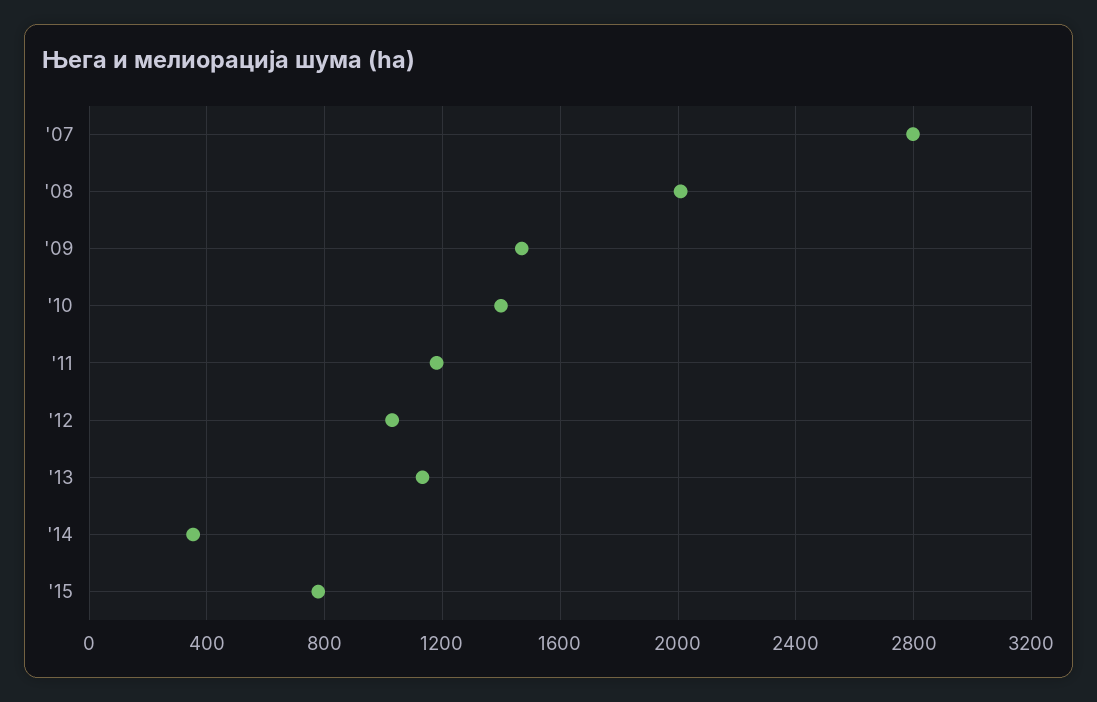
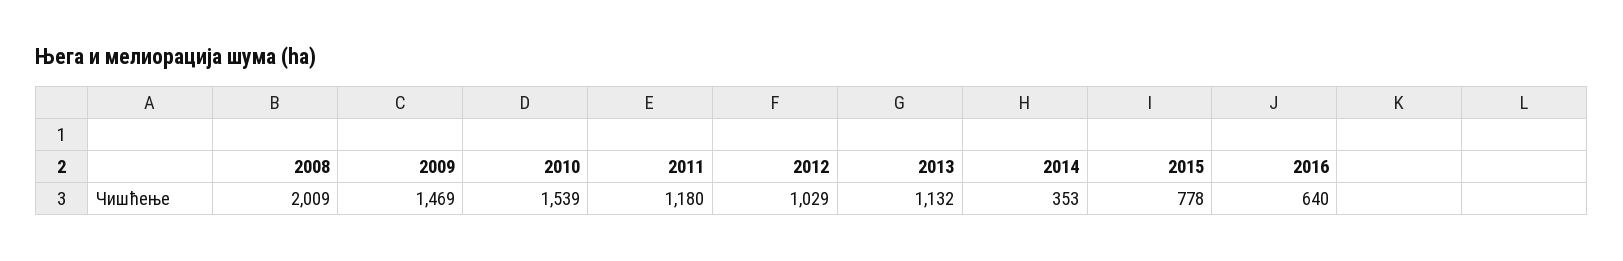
'07: 2800 -> none
'10: 1400 -> 1539
2016: none -> 640

